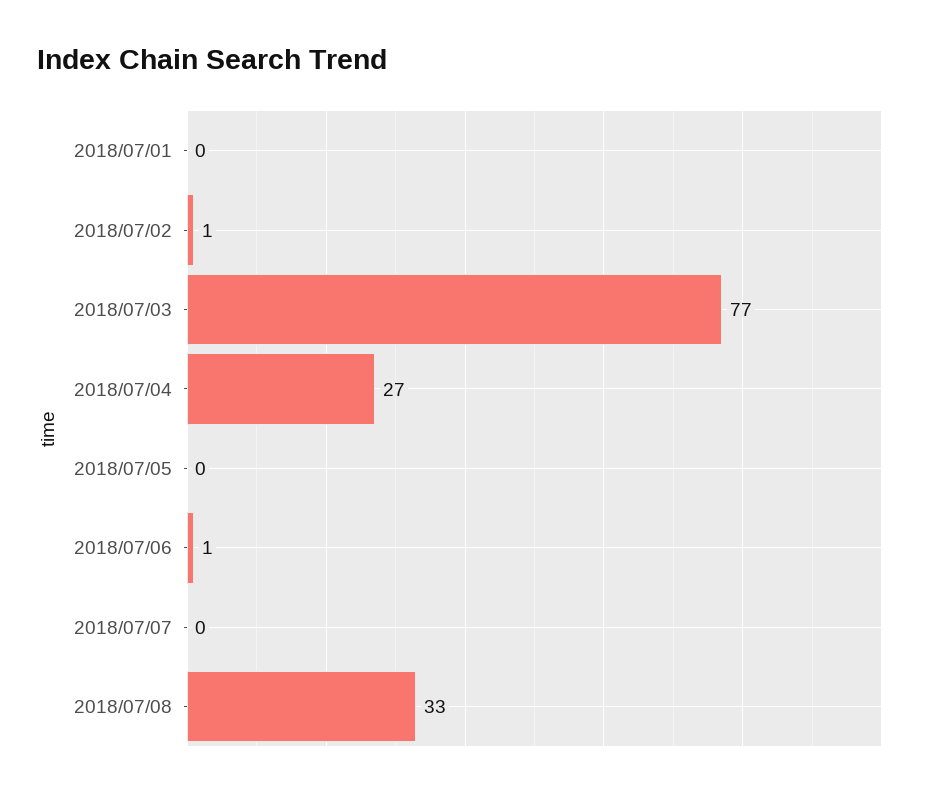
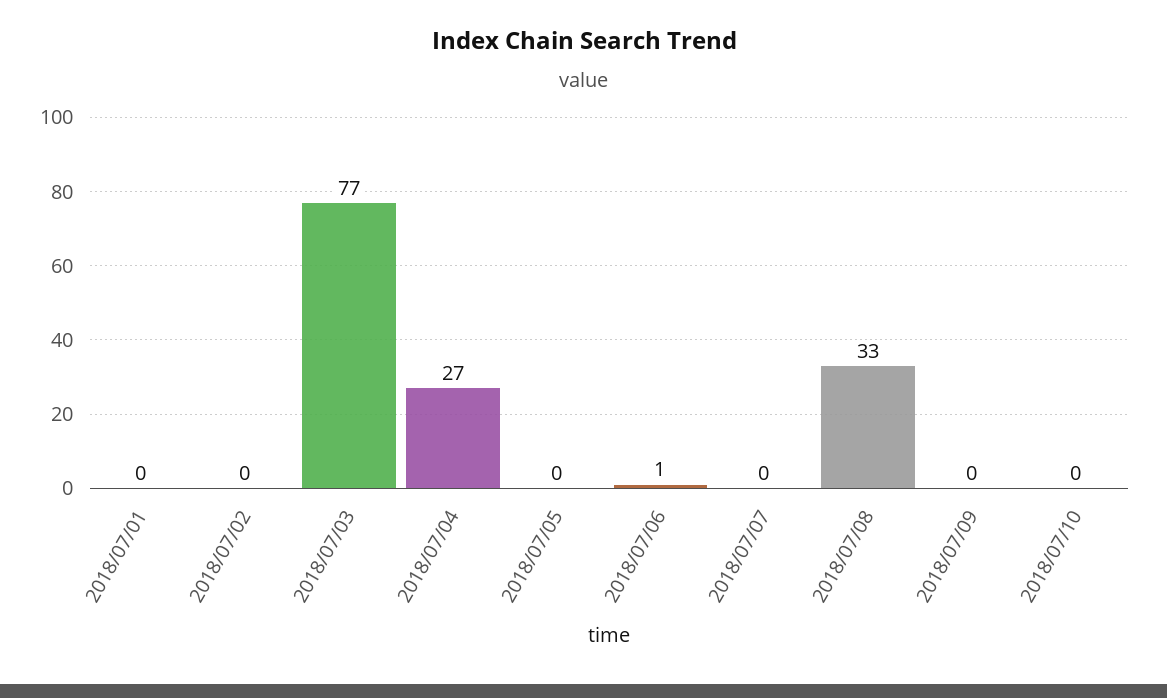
2018/07/02: 1 -> 0
2018/07/09: none -> 0
2018/07/10: none -> 0

